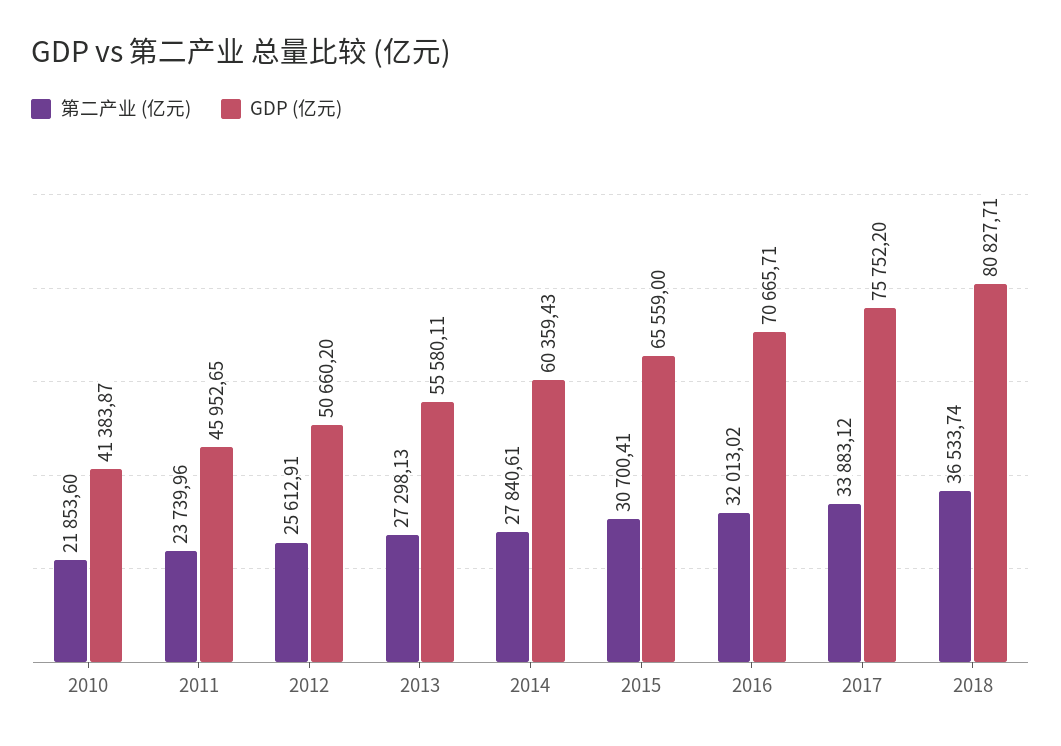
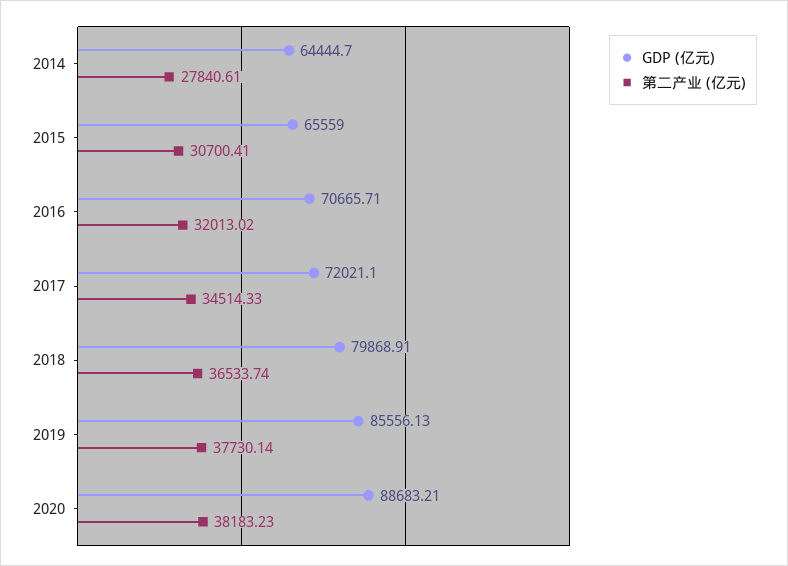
第二产业 (亿元), 2010: 21853.6 -> none
GDP (亿元), 2010: 41383.87 -> none
第二产业 (亿元), 2011: 23739.96 -> none
GDP (亿元), 2011: 45952.65 -> none
第二产业 (亿元), 2012: 25612.91 -> none
GDP (亿元), 2012: 50660.2 -> none
第二产业 (亿元), 2013: 27298.13 -> none
GDP (亿元), 2013: 55580.11 -> none
GDP (亿元), 2014: 60359.43 -> 64444.7
第二产业 (亿元), 2017: 33883.12 -> 34514.33
GDP (亿元), 2017: 75752.2 -> 72021.1
GDP (亿元), 2018: 80827.71 -> 79868.91
GDP (亿元), 2019: none -> 85556.13
第二产业 (亿元), 2019: none -> 37730.14
GDP (亿元), 2020: none -> 88683.21
第二产业 (亿元), 2020: none -> 38183.23

